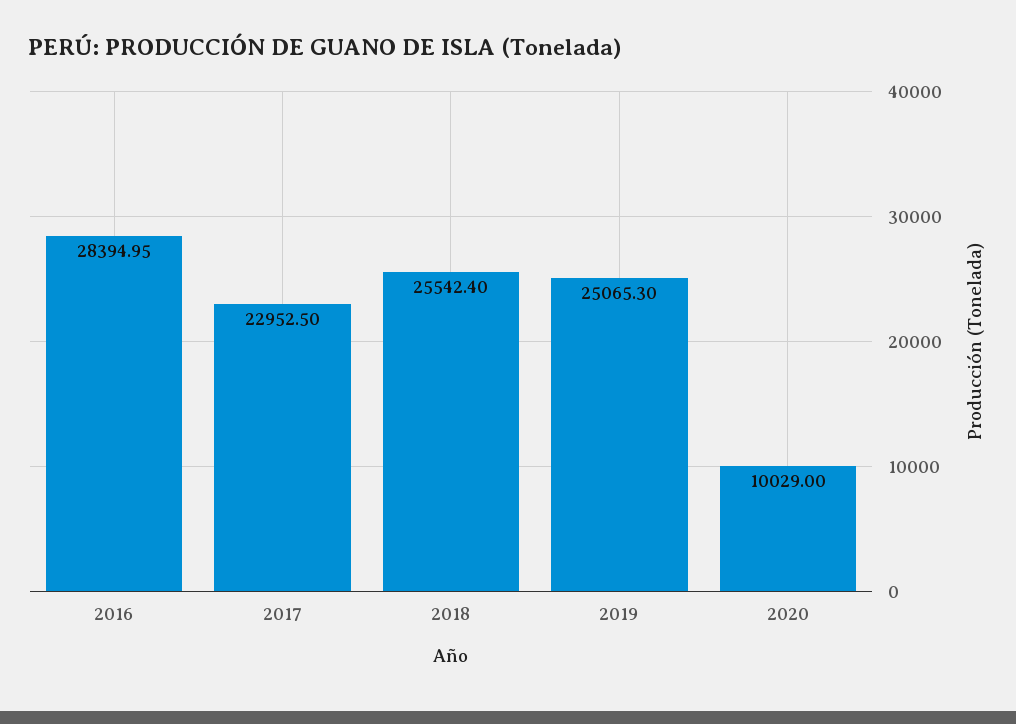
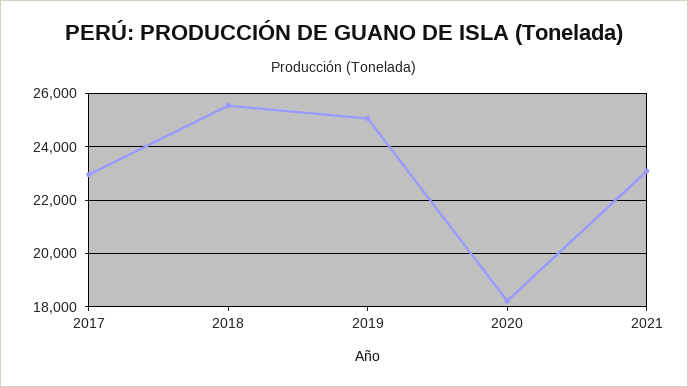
2016: 28394.95 -> none
2020: 10029 -> 18250
2021: none -> 23000

